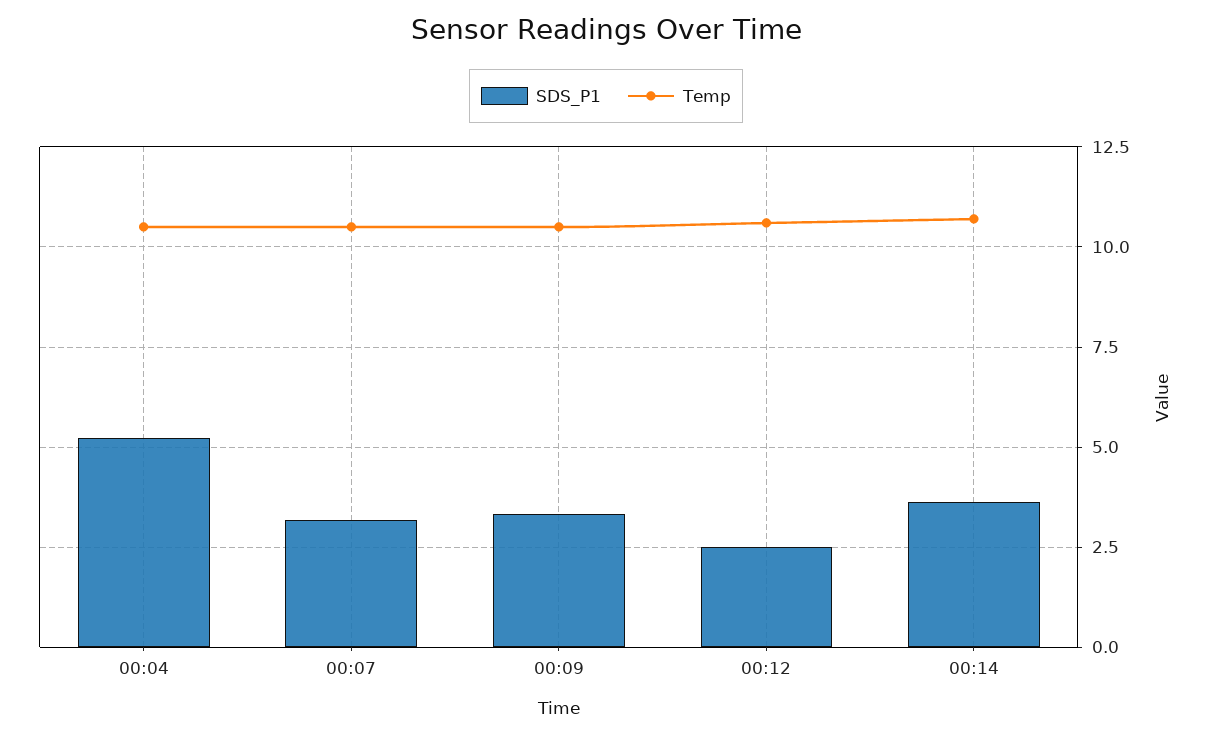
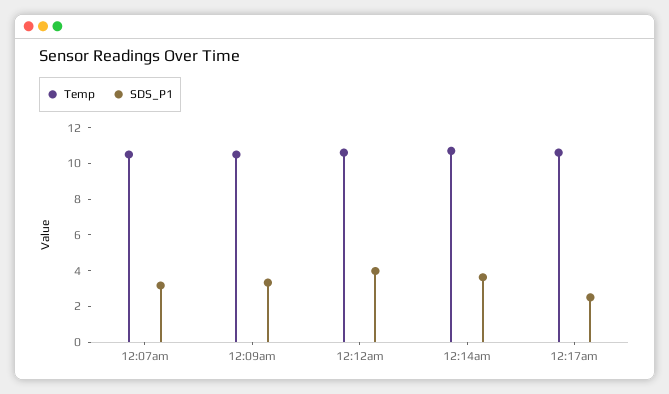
SDS_P1, 00:04: 5.25 -> none
Temp, 00:04: 10.5 -> none
SDS_P1, 00:12: 2.5 -> 4
Temp, 12:17am: none -> 10.5
SDS_P1, 12:17am: none -> 2.5

